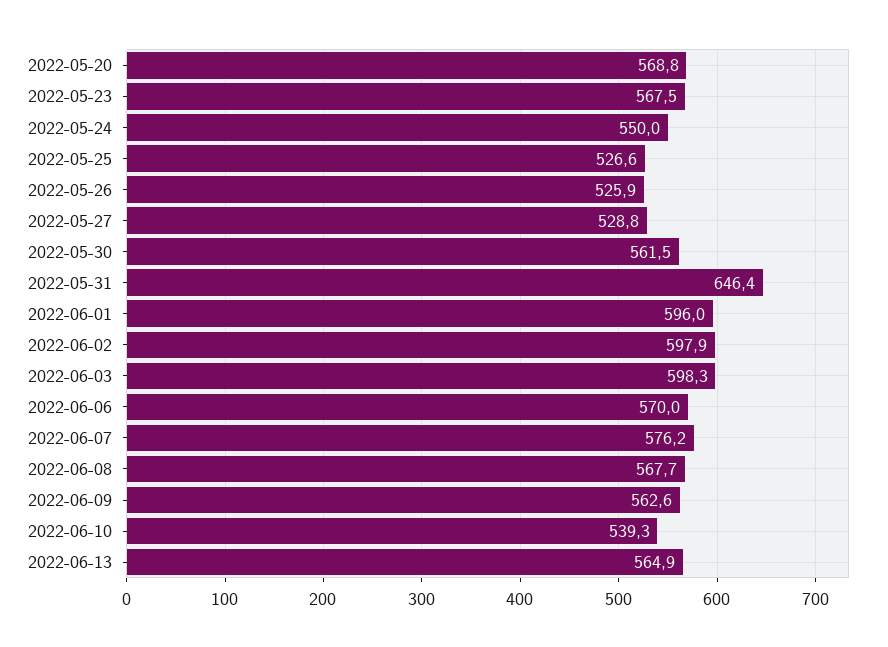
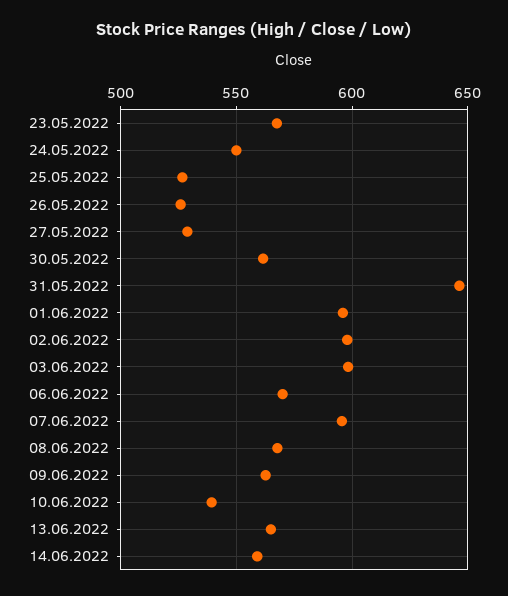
2022-05-20: 568.8 -> none
2022-06-07: 576.2 -> 595
14.06.2022: none -> 560

